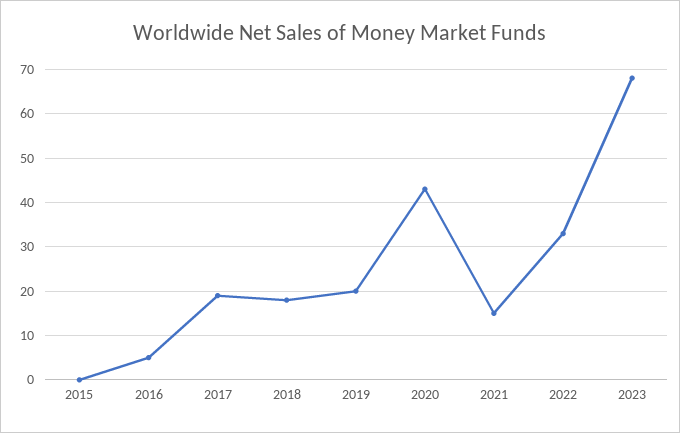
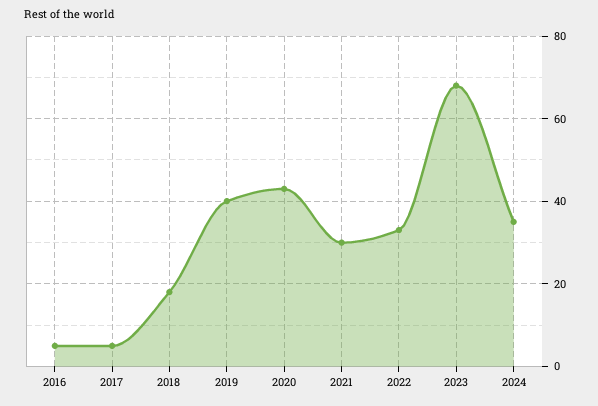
2015: 0 -> none
2017: 20 -> 5
2019: 20 -> 40
2021: 15 -> 30
2024: none -> 35

